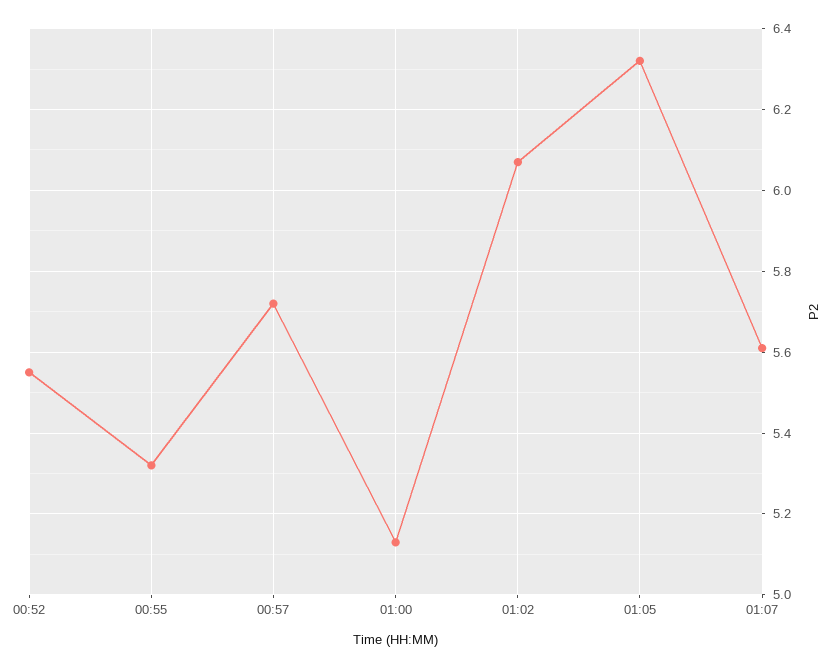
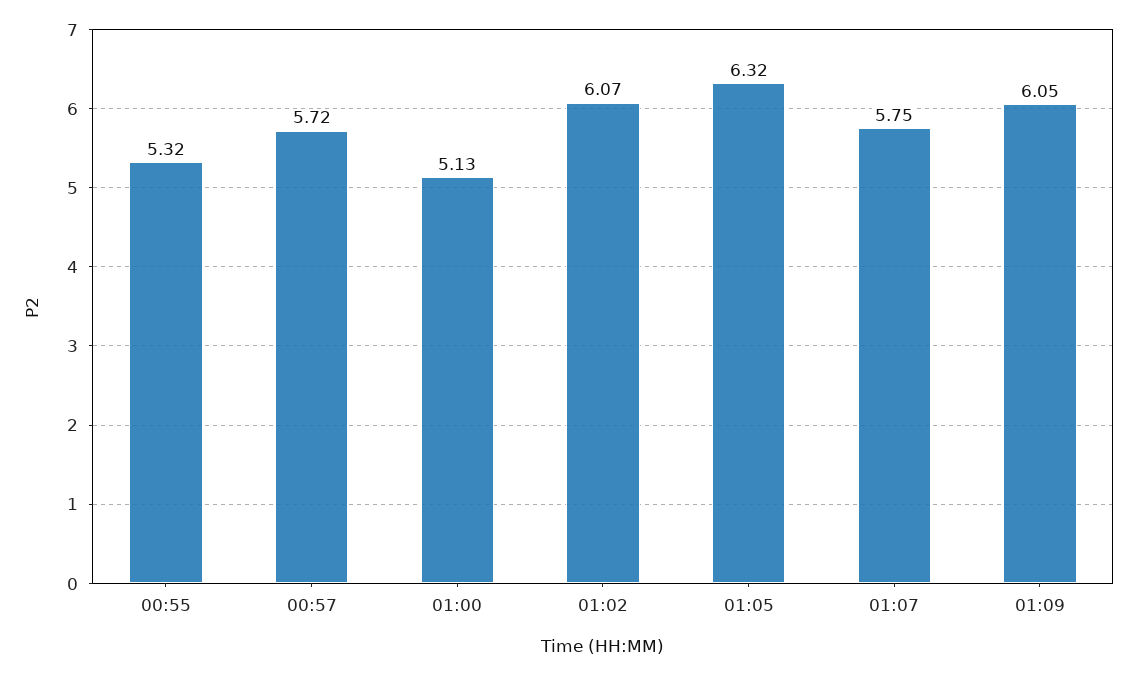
00:52: 5.55 -> none
01:07: 5.6 -> 5.75
01:09: none -> 6.05

